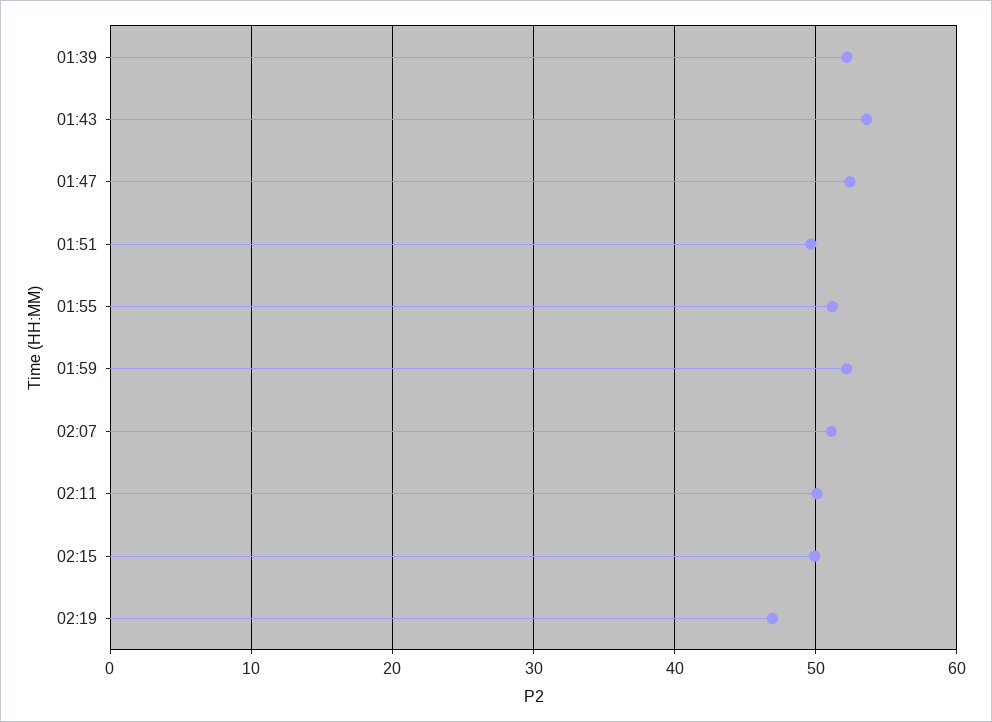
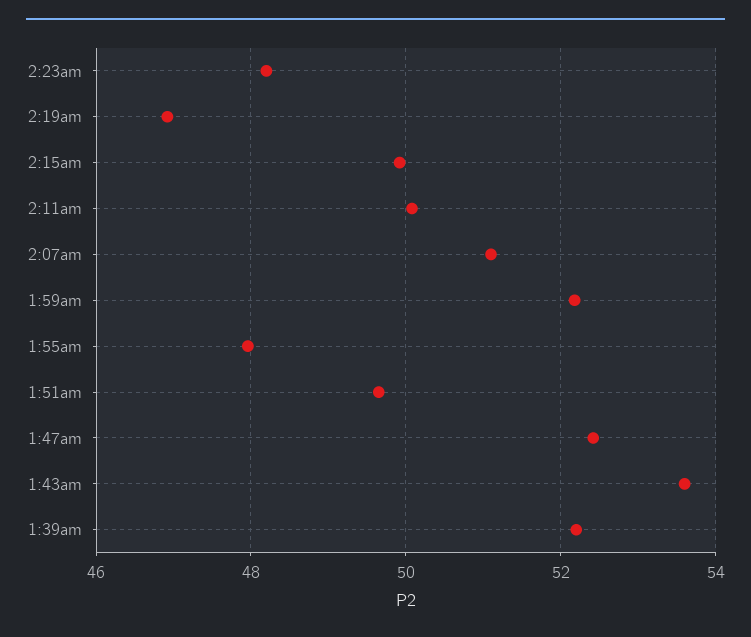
01:55: 51 -> 48
2:23am: none -> 48.2

